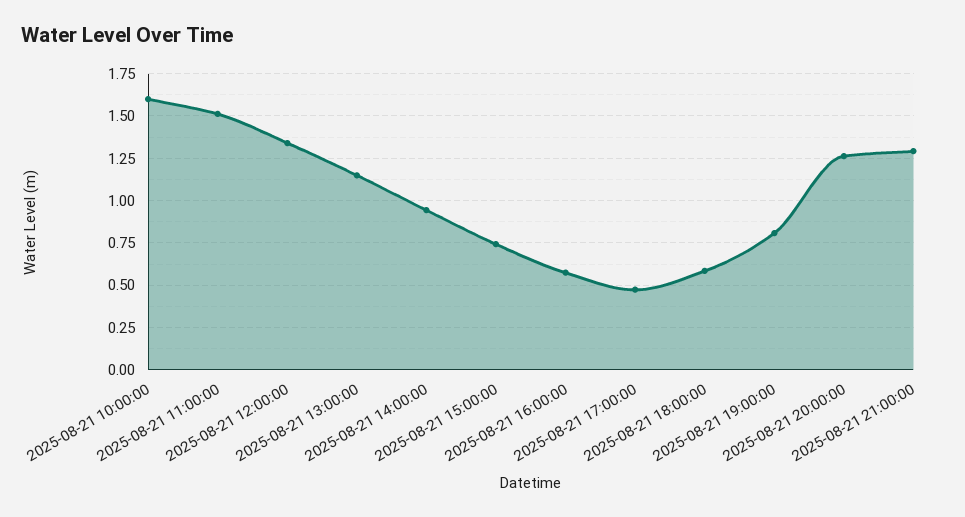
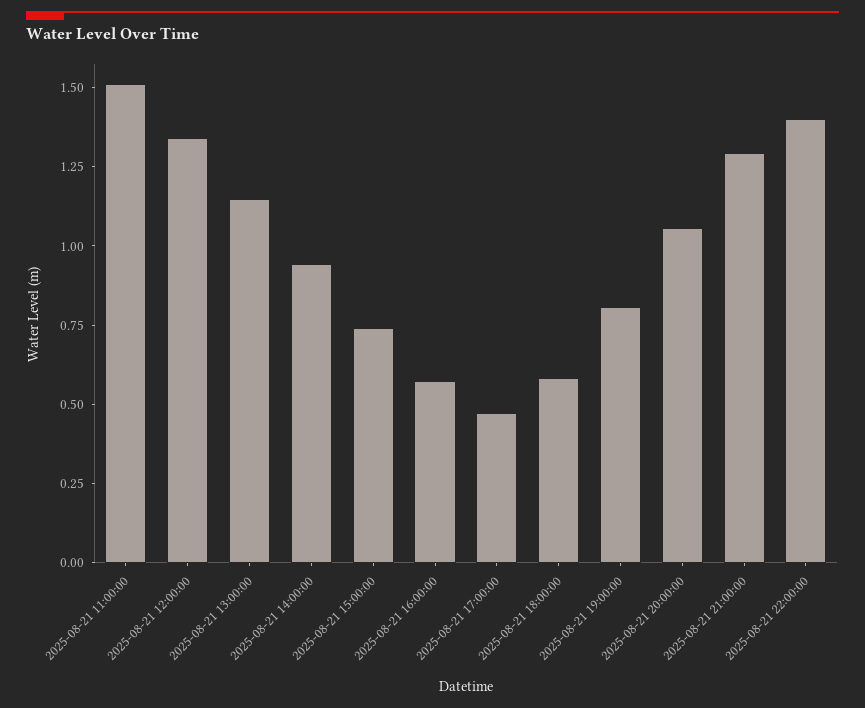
2025-08-21 10:00:00: 1.6 -> none
2025-08-21 20:00:00: 1.25 -> 1.05
2025-08-21 22:00:00: none -> 1.4

